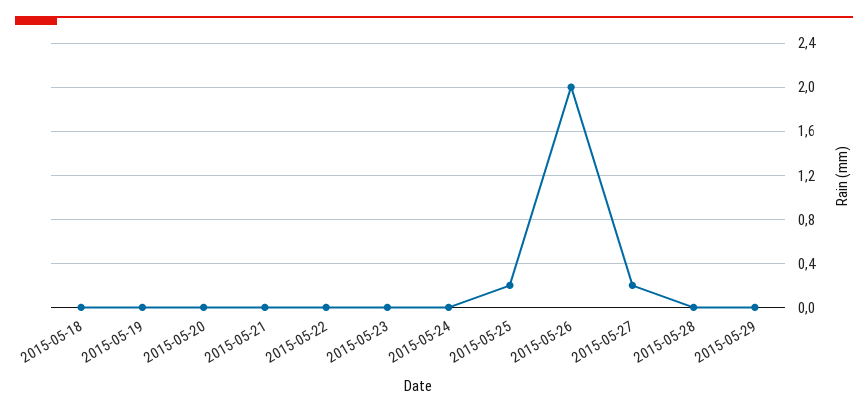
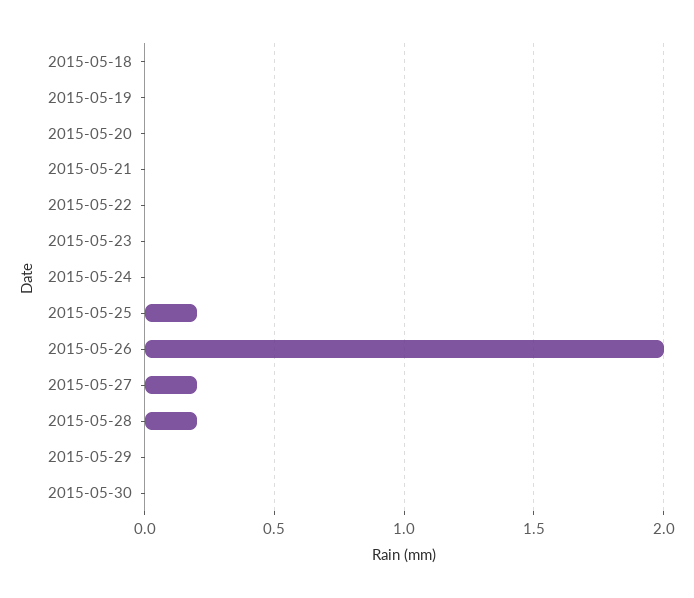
2015-05-28: 0 -> 0.2
2015-05-30: none -> 0

